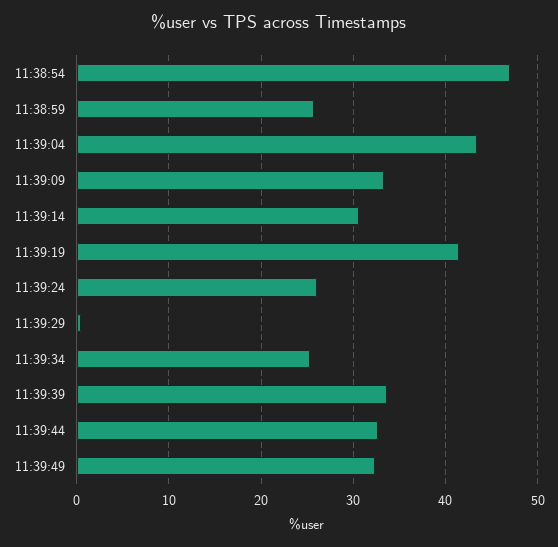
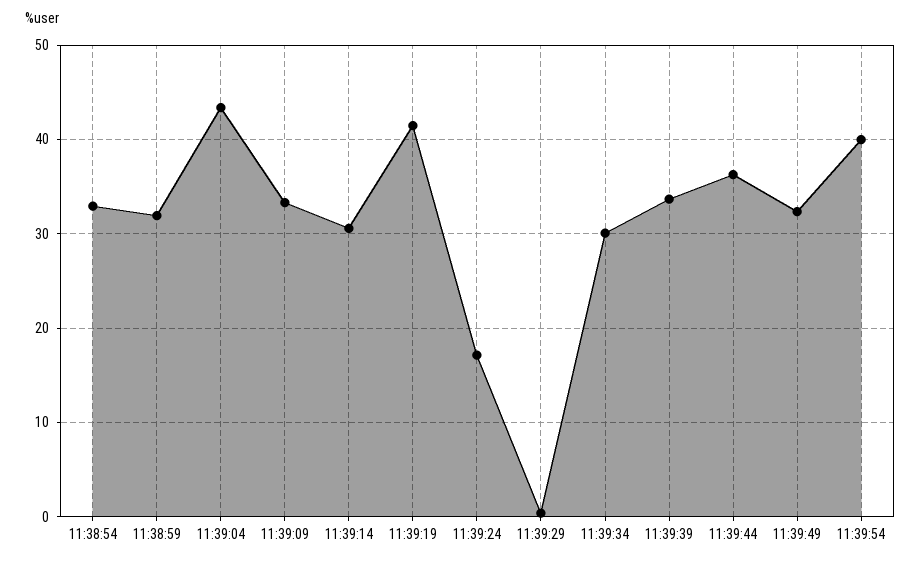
11:38:54: 47 -> 33
11:38:59: 26 -> 32
11:39:24: 26 -> 17
11:39:34: 25 -> 30
11:39:44: 33 -> 36
11:39:54: none -> 40

